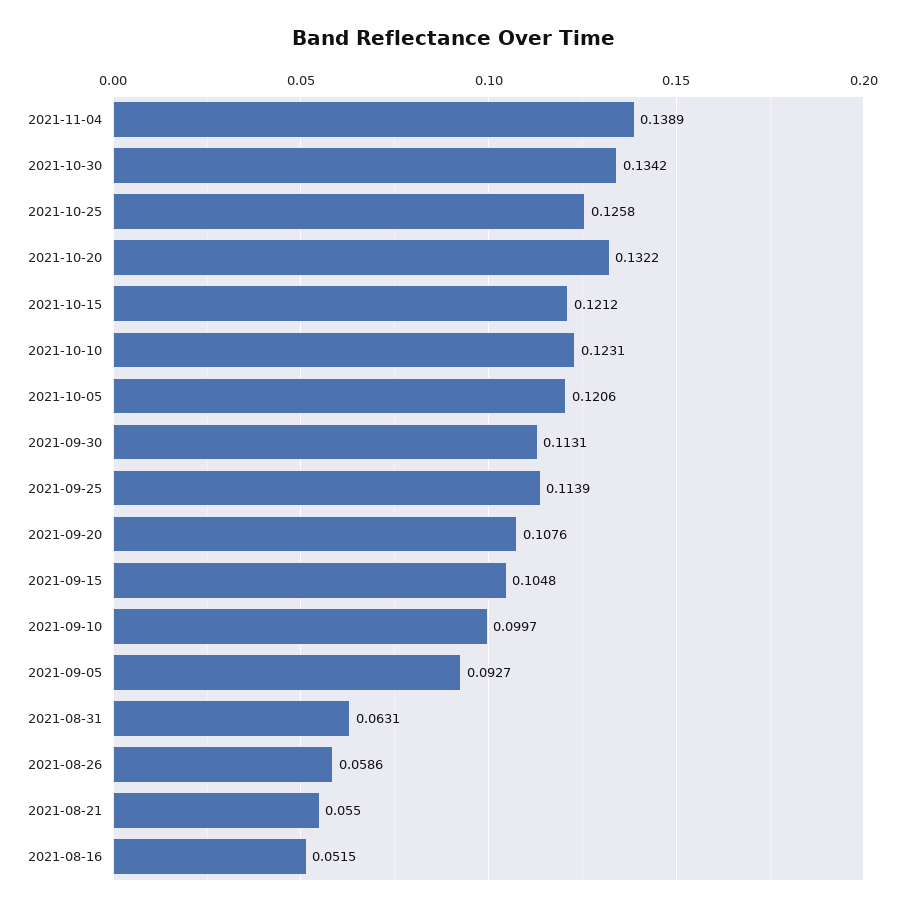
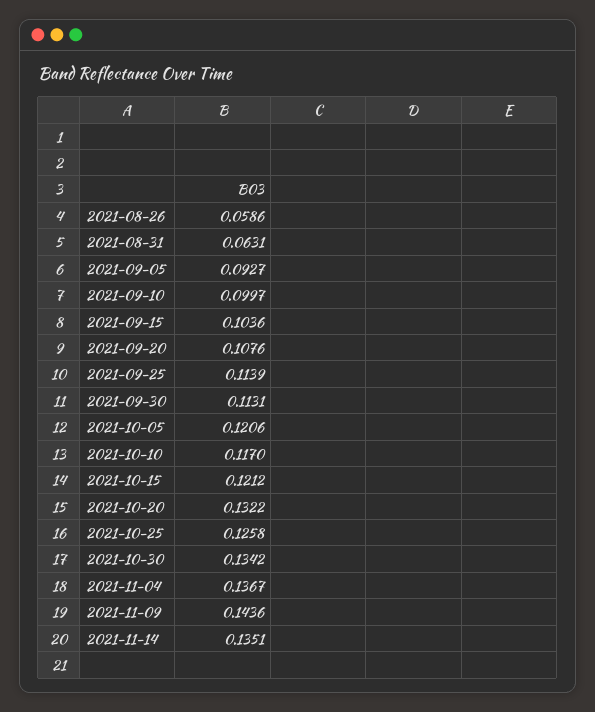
2021-11-04: 0.1389 -> 0.1367
2021-10-10: 0.1231 -> 0.117
2021-09-15: 0.1048 -> 0.1036
2021-08-21: 0.055 -> none
2021-08-16: 0.0515 -> none
2021-11-09: none -> 0.1436
2021-11-14: none -> 0.1351

